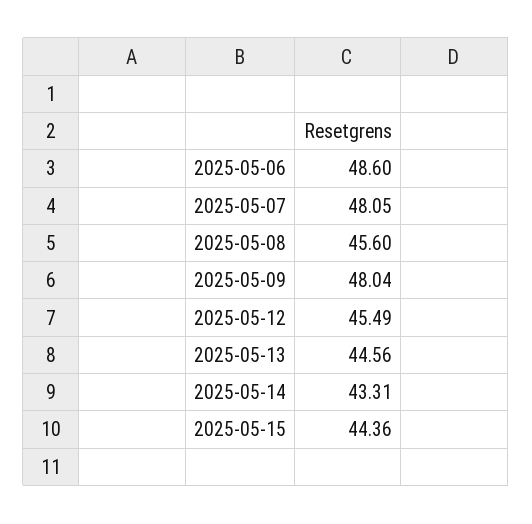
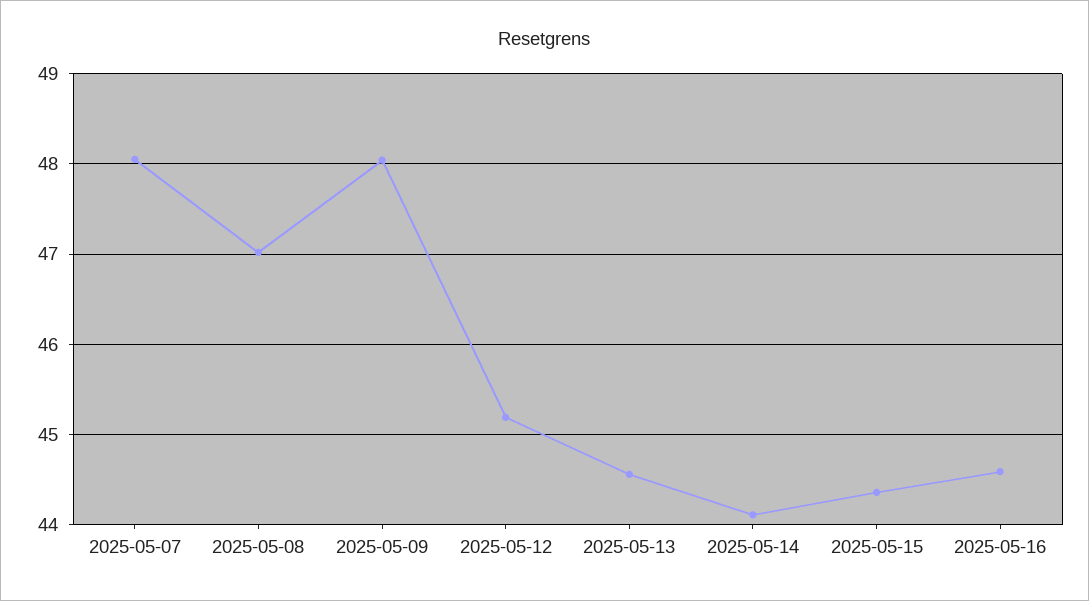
2025-05-06: 48.6 -> none
2025-05-08: 45.6 -> 47
2025-05-12: 45.49 -> 45.2
2025-05-14: 43.31 -> 44.1
2025-05-16: none -> 44.6

